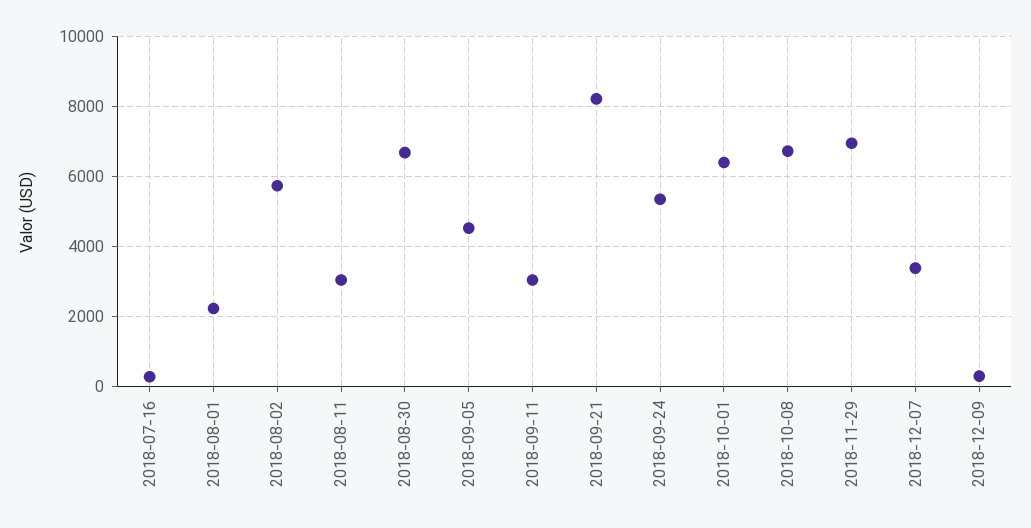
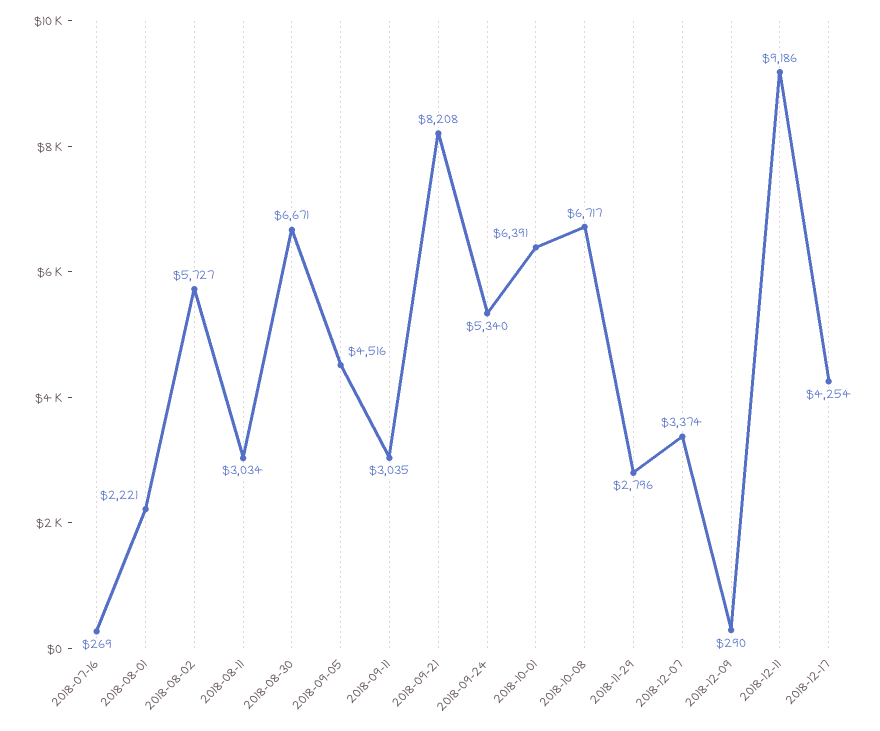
2018-11-29: 7000 -> 2796
2018-12-11: none -> 9186
2018-12-17: none -> 4254

